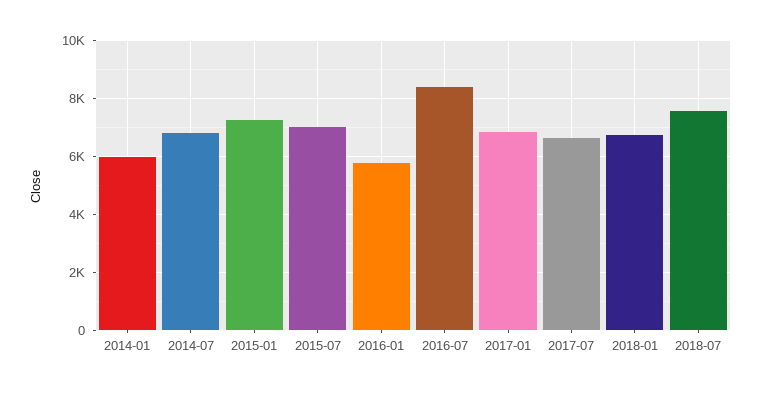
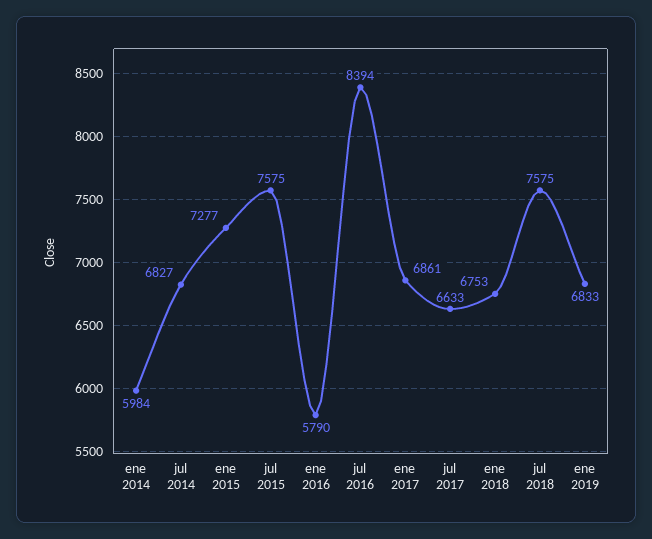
2015-07: 7000 -> 7575
ene 2019: none -> 6833

